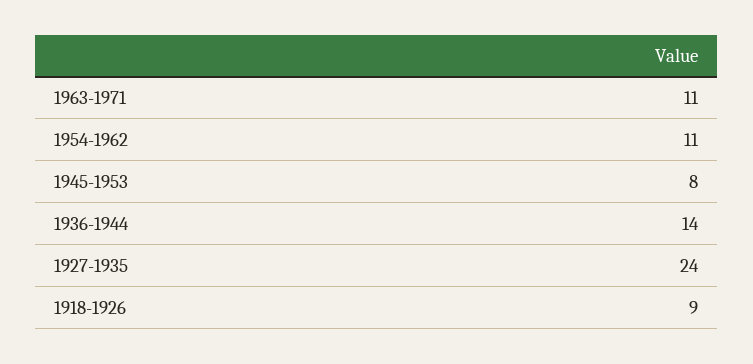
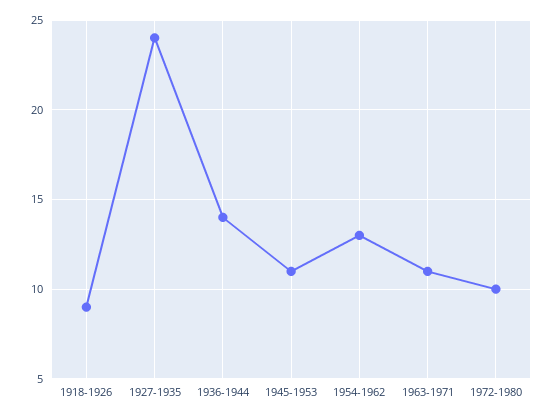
1954-1962: 11 -> 13
1945-1953: 8 -> 11
1972-1980: none -> 10

